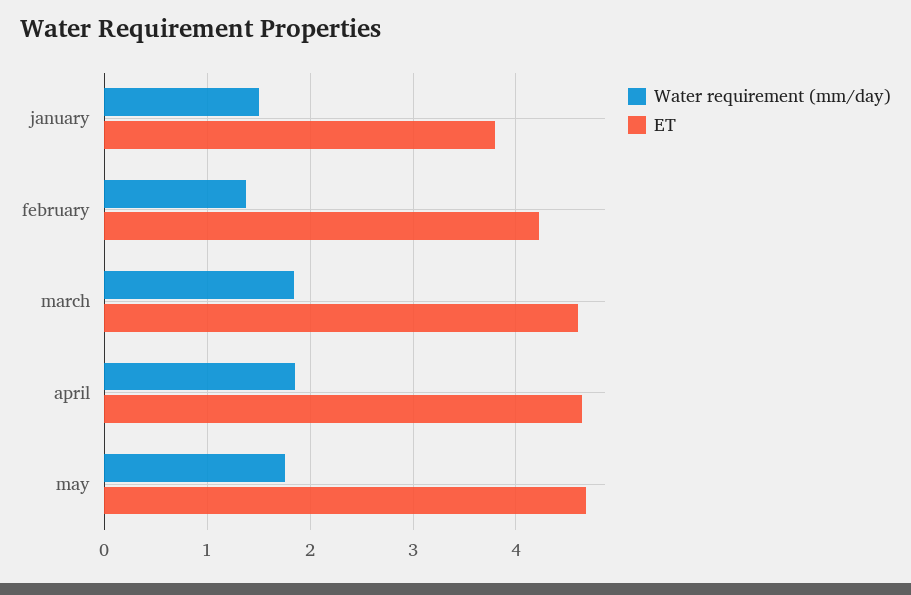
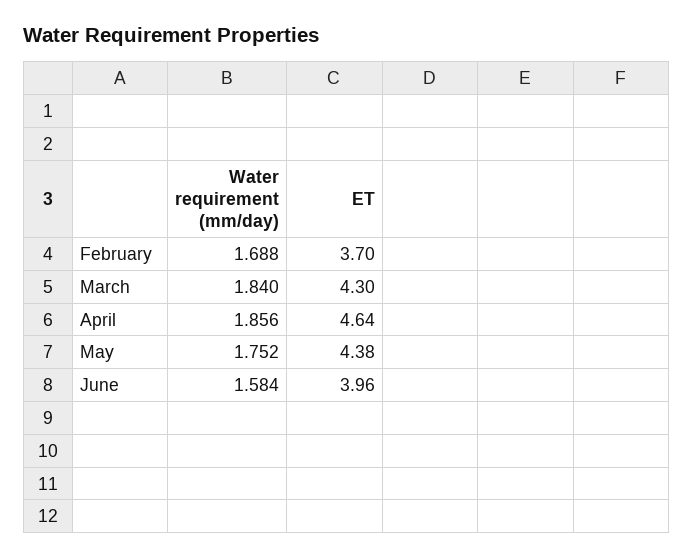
Water requirement (mm/day), january: 1.5 -> none
ET, january: 3.8 -> none
Water requirement (mm/day), february: 1.4 -> 1.688
ET, february: 4.2 -> 3.7
ET, march: 4.6 -> 4.3
ET, may: 4.7 -> 4.38
Water requirement (mm/day), June: none -> 1.584
ET, June: none -> 3.96

